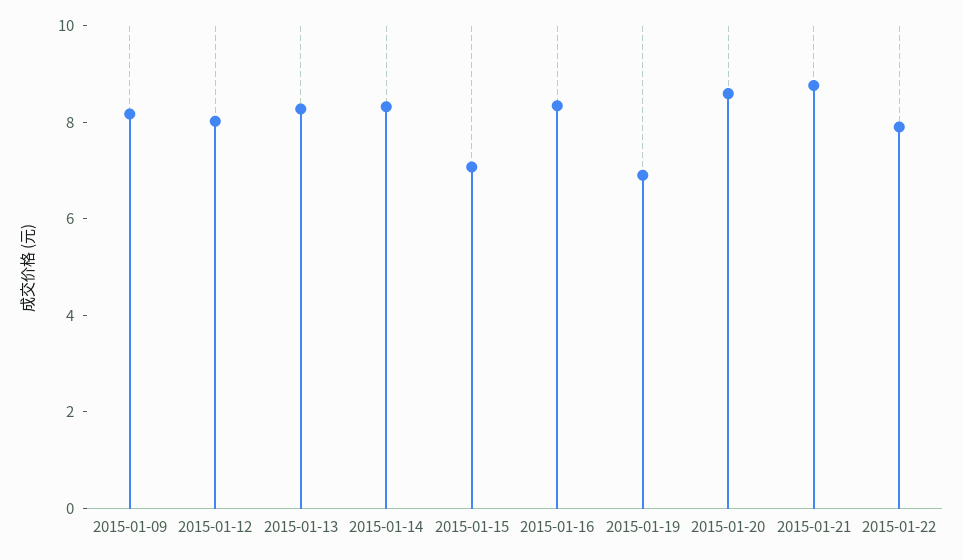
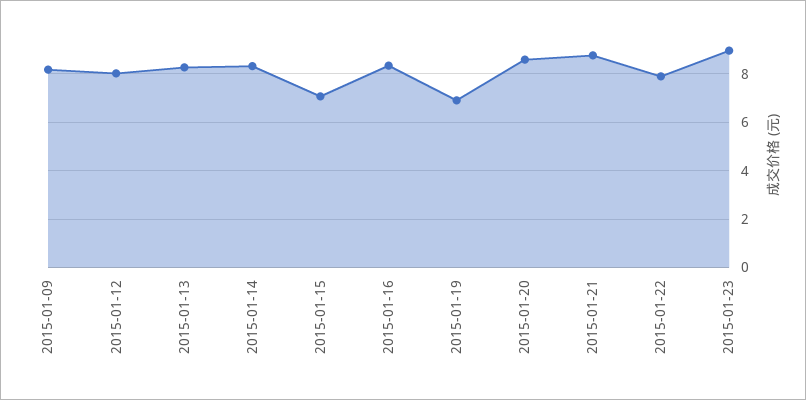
2015-01-23: none -> 9

